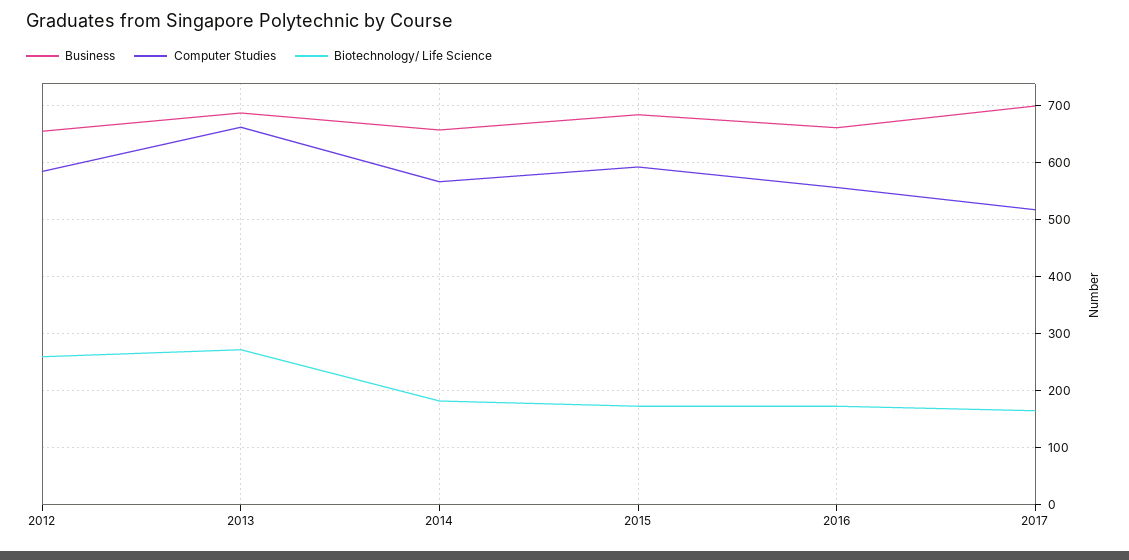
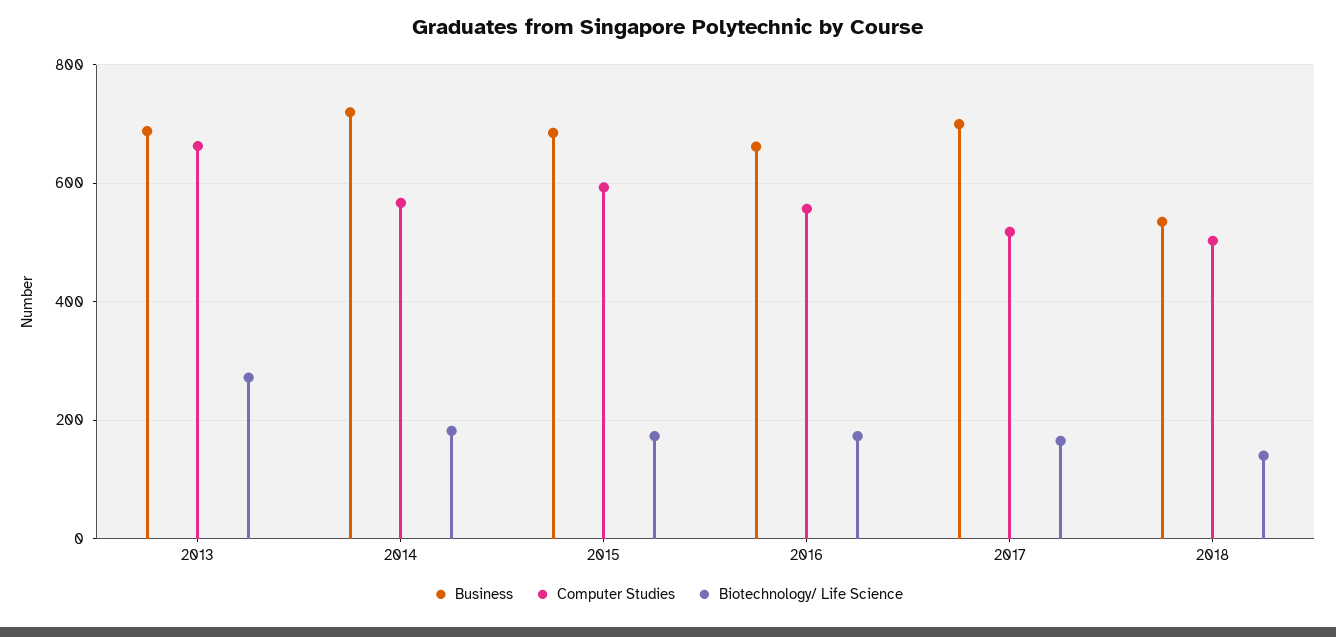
Business, 2012: 660 -> none
Computer Studies, 2012: 580 -> none
Biotechnology/ Life Science, 2012: 260 -> none
Business, 2014: 660 -> 720
Business, 2018: none -> 540
Computer Studies, 2018: none -> 500
Biotechnology/ Life Science, 2018: none -> 140

